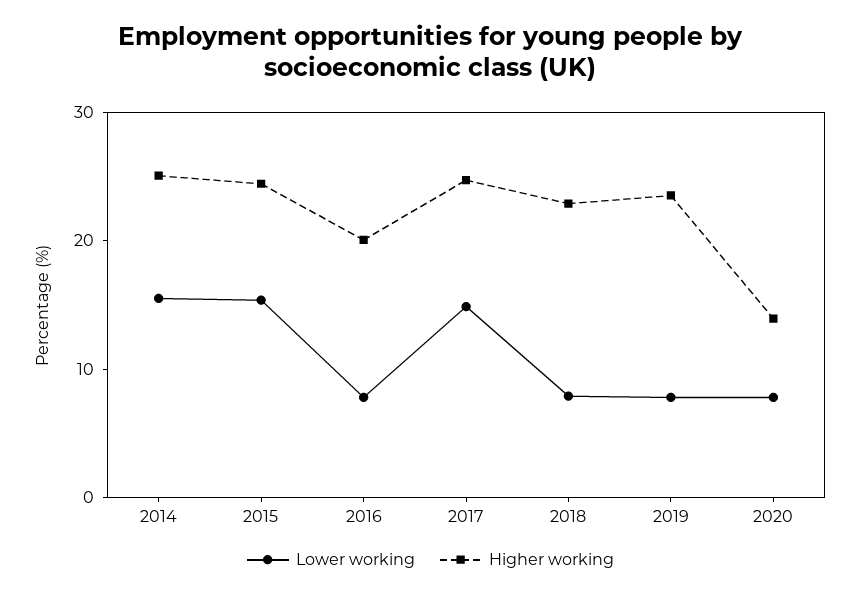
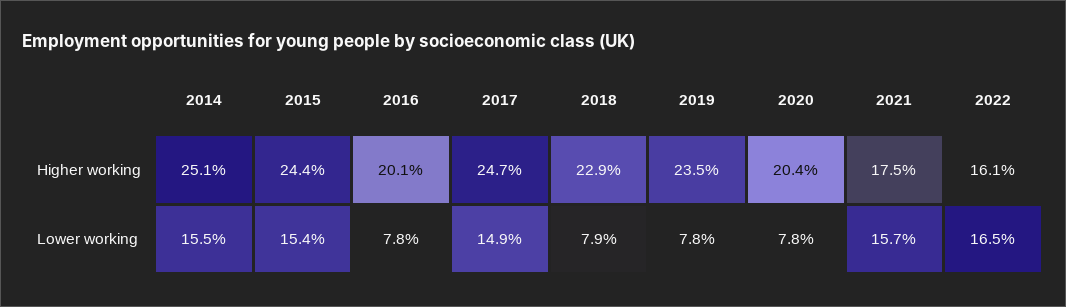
Higher working, 2020: 14 -> 20.4
Higher working, 2021: none -> 17.5
Higher working, 2022: none -> 16.1
Lower working, 2021: none -> 15.7
Lower working, 2022: none -> 16.5

